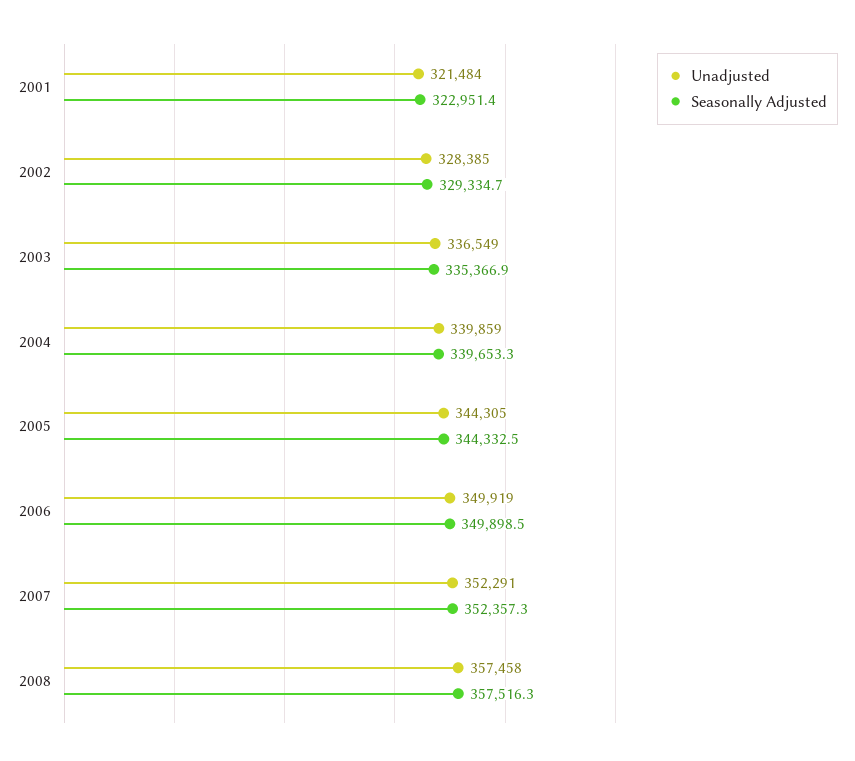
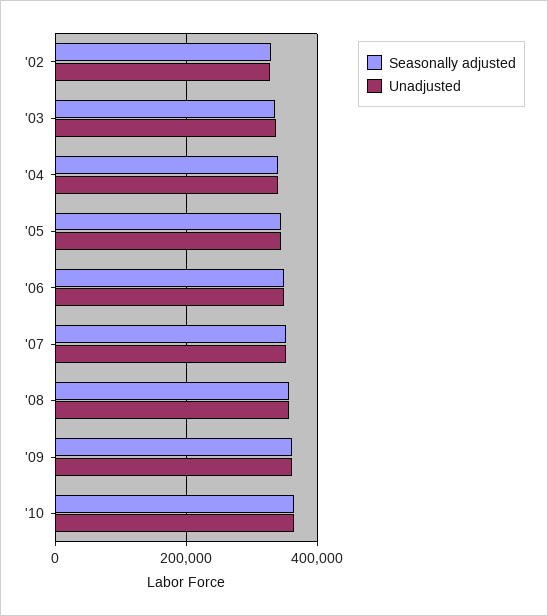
Unadjusted, 2001: 321484 -> none
Seasonally Adjusted, 2001: 322951.4 -> none
Seasonally Adjusted, '09: none -> 360000
Unadjusted, '09: none -> 360000
Seasonally Adjusted, '10: none -> 360000
Unadjusted, '10: none -> 360000

